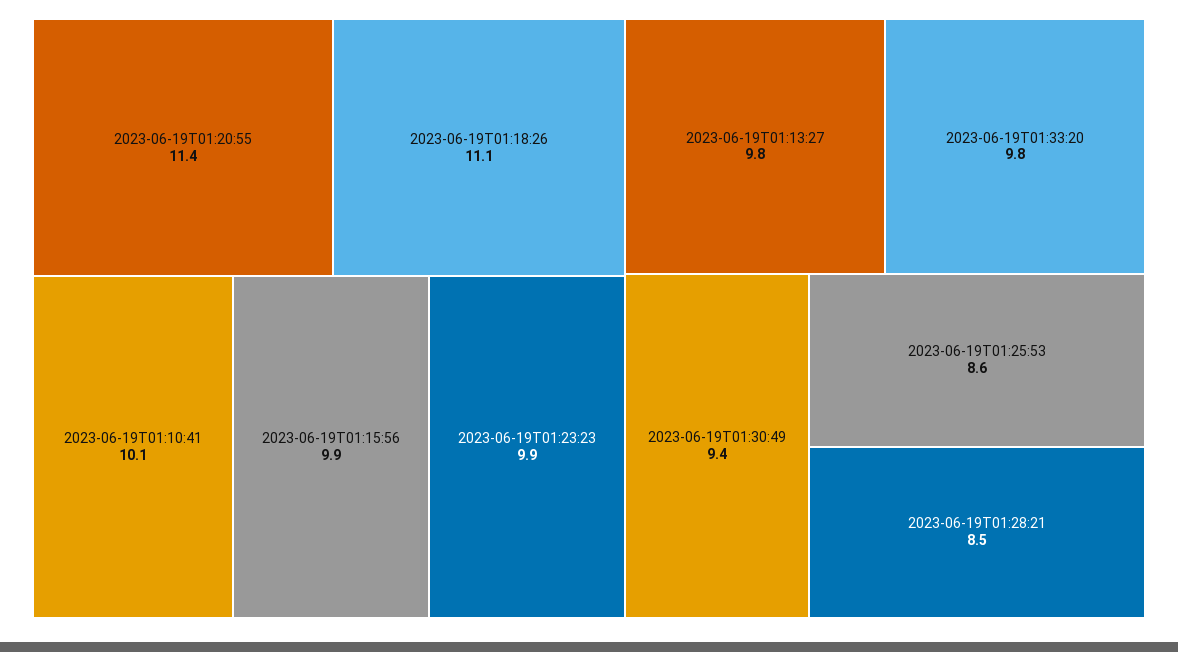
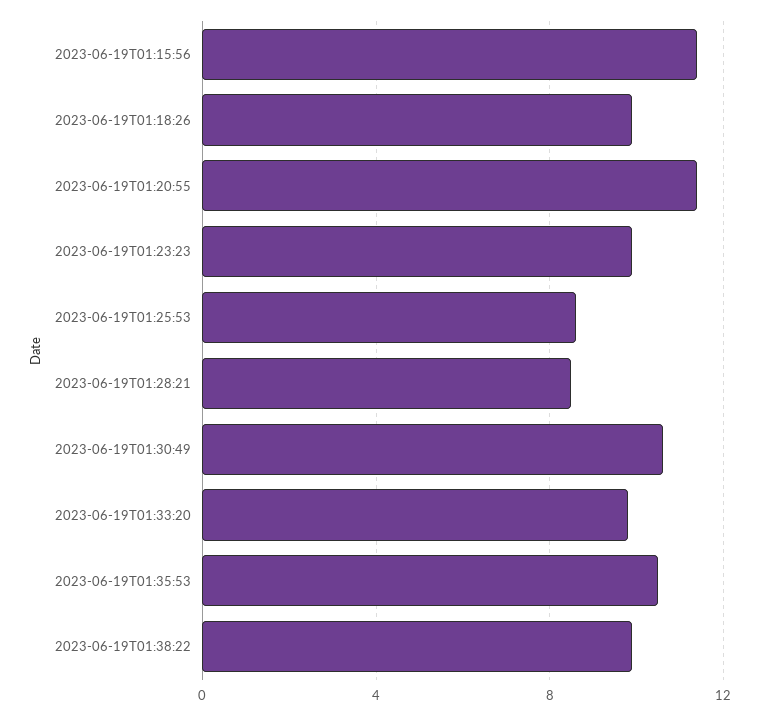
2023-06-19T01:18:26: 11.1 -> 10
2023-06-19T01:10:41: 10.1 -> none
2023-06-19T01:15:56: 9.9 -> 11.5
2023-06-19T01:13:27: 9.8 -> none
2023-06-19T01:30:49: 9.4 -> 10.5
2023-06-19T01:35:53: none -> 10.5
2023-06-19T01:38:22: none -> 10

